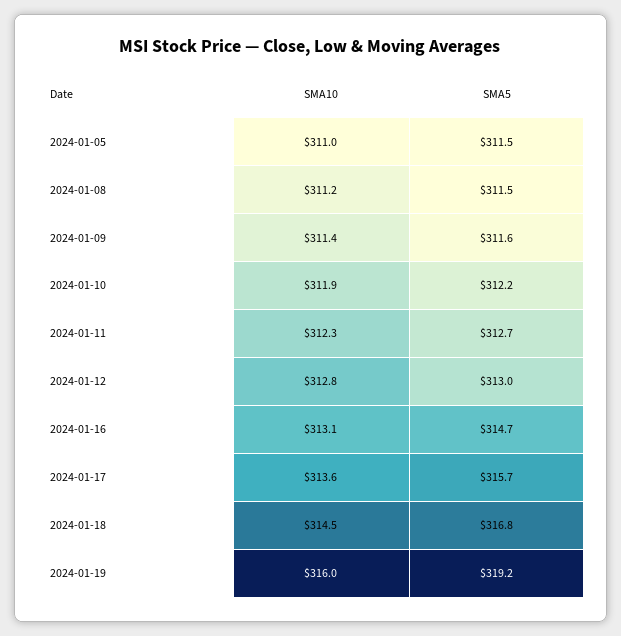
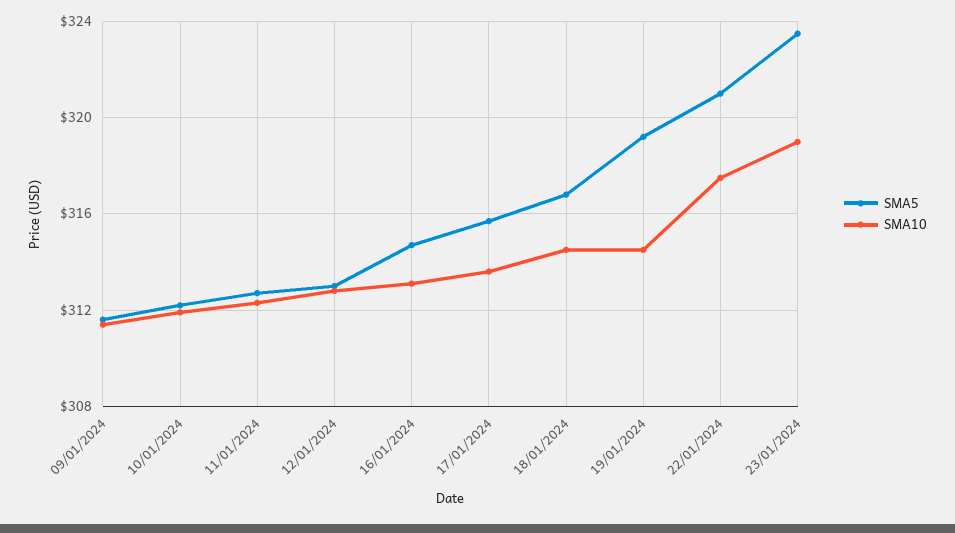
SMA10, 2024-01-05: 311 -> none
SMA5, 2024-01-05: 311.5 -> none
SMA10, 2024-01-08: 311.2 -> none
SMA5, 2024-01-08: 311.5 -> none
SMA10, 2024-01-19: 316 -> 314.5
SMA5, 22/01/2024: none -> 321
SMA10, 22/01/2024: none -> 317.5
SMA5, 23/01/2024: none -> 323.5
SMA10, 23/01/2024: none -> 319

